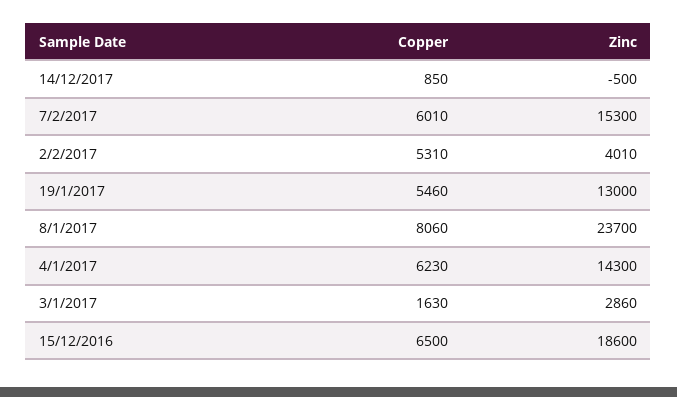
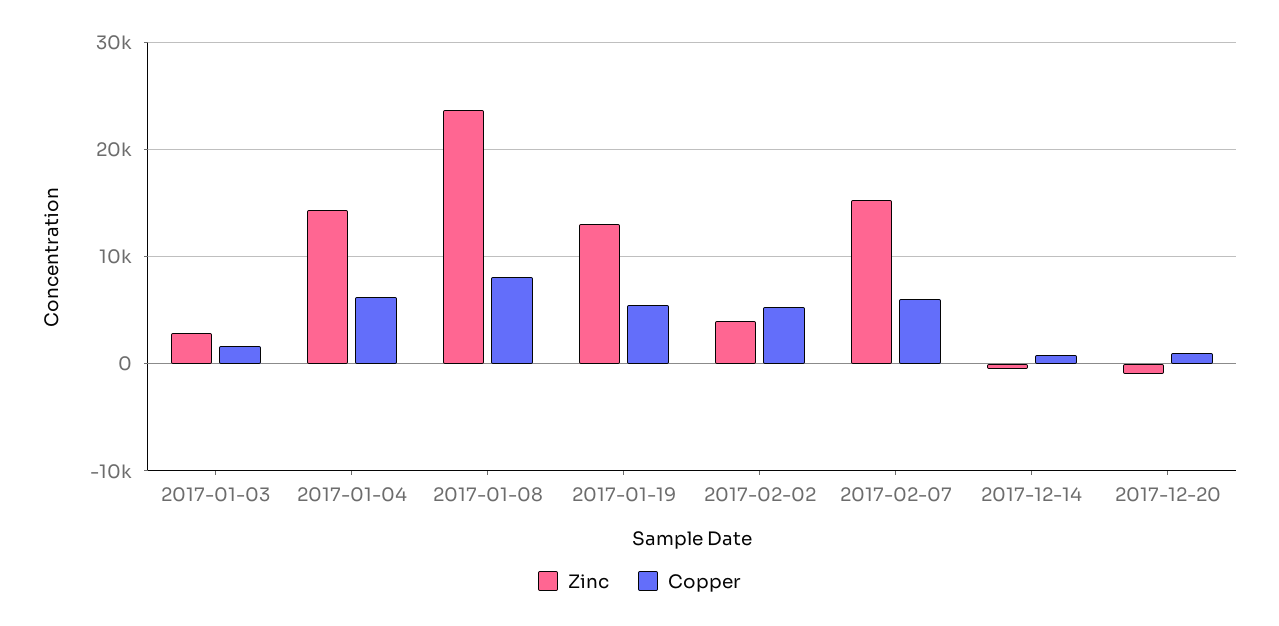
Copper, 15/12/2016: 6500 -> none
Zinc, 15/12/2016: 18600 -> none
Zinc, 2017-12-20: none -> -1000
Copper, 2017-12-20: none -> 1000

